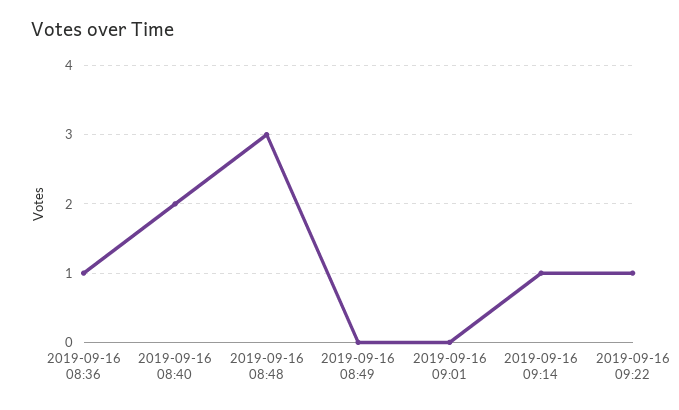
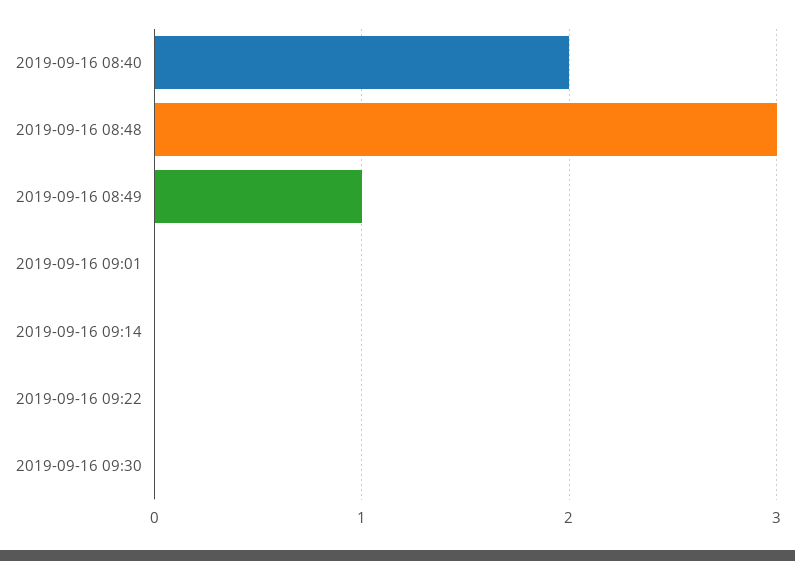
2019-09-16 08:36: 1 -> none
2019-09-16 08:49: 0 -> 1
2019-09-16 09:14: 1 -> 0
2019-09-16 09:22: 1 -> 0
2019-09-16 09:30: none -> 0

